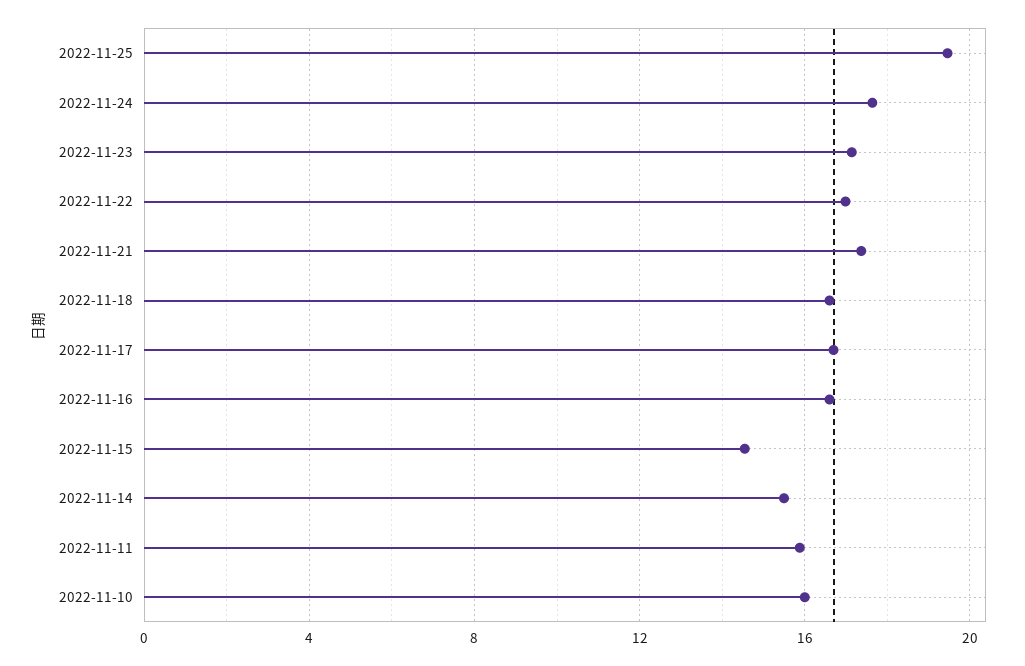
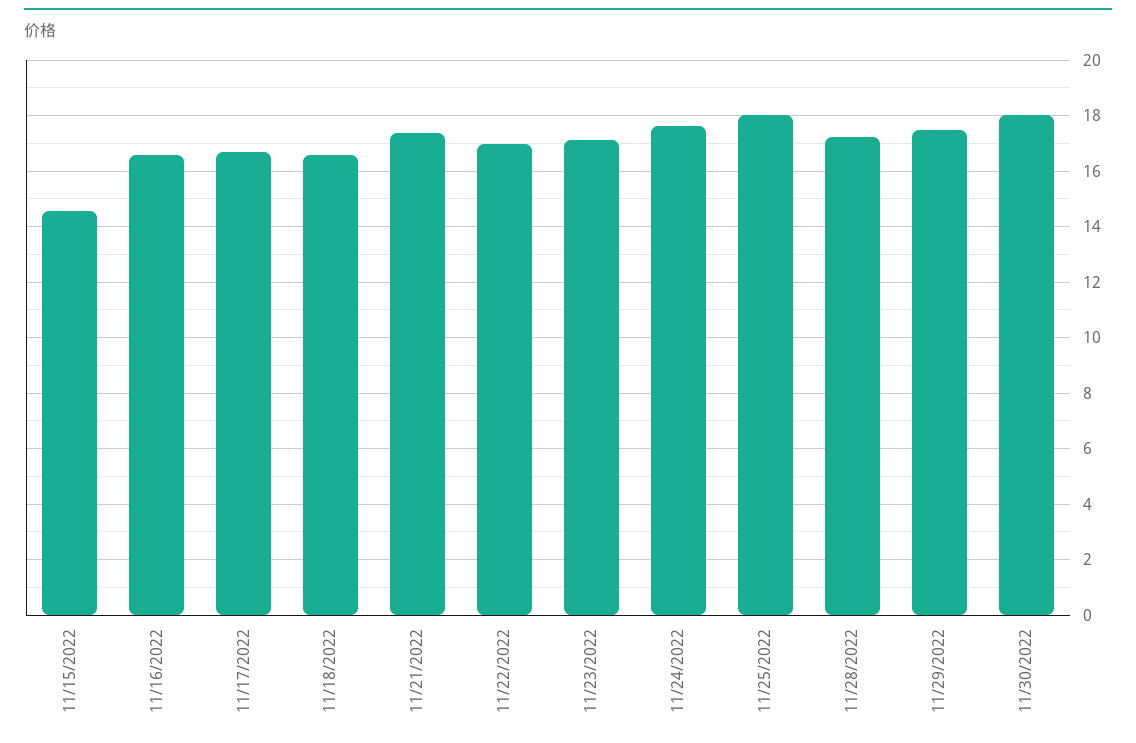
2022-11-25: 19.5 -> 18
2022-11-14: 15.5 -> none
2022-11-11: 16 -> none
2022-11-10: 16 -> none
11/28/2022: none -> 17.25
11/29/2022: none -> 17.5
11/30/2022: none -> 18

